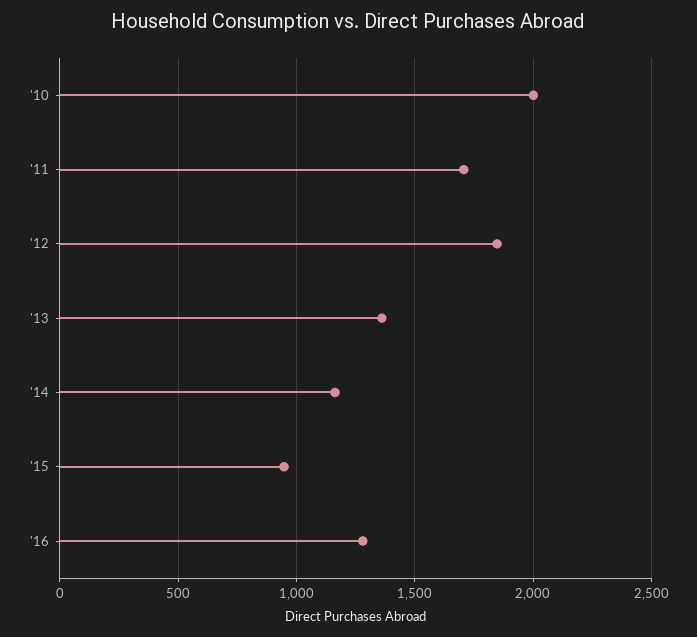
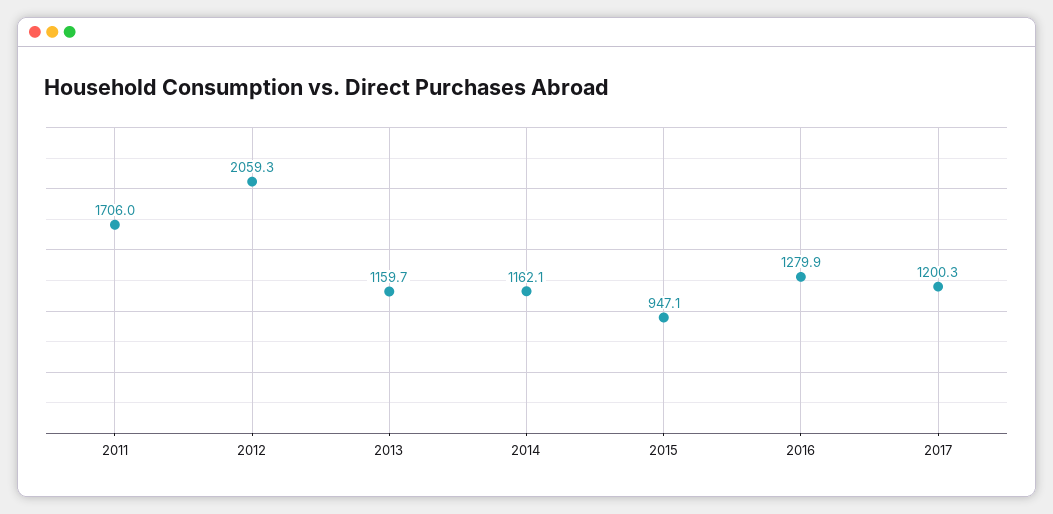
'10: 2000 -> none
'12: 1850 -> 2059.3
'13: 1350 -> 1159.7
2017: none -> 1200.3

